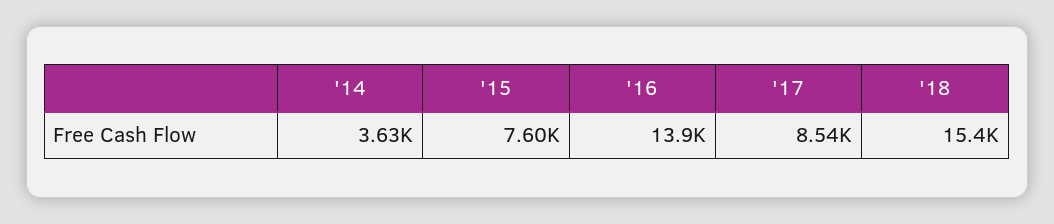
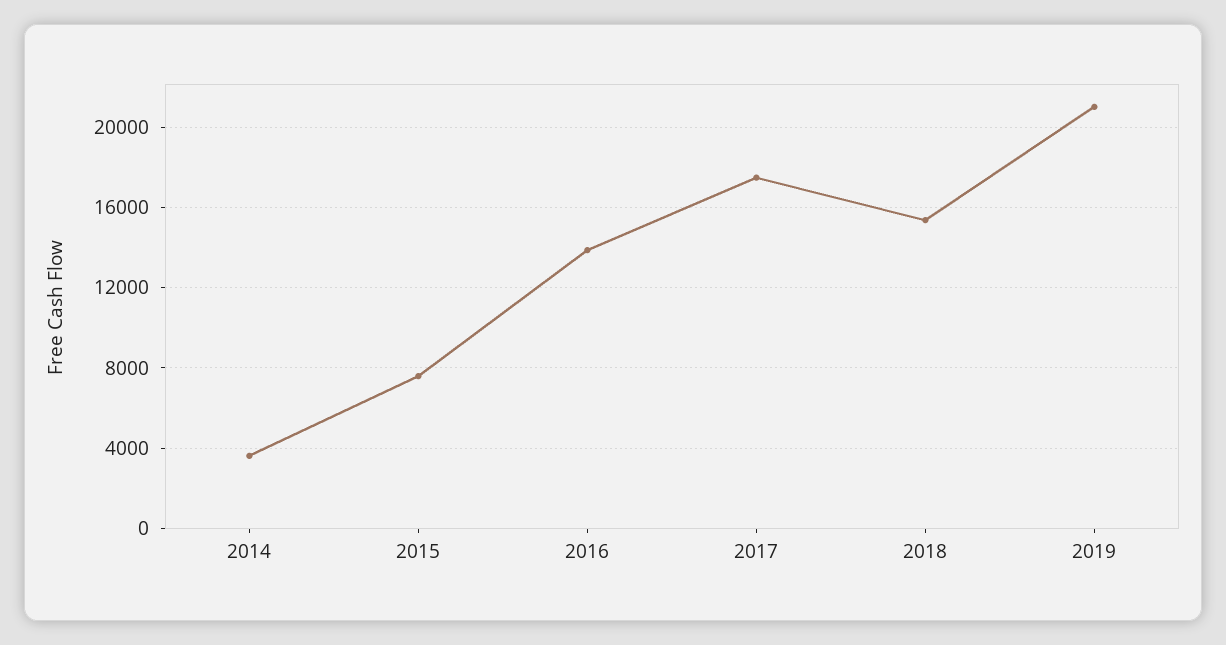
'17: 8540 -> 17500
2019: none -> 21000

